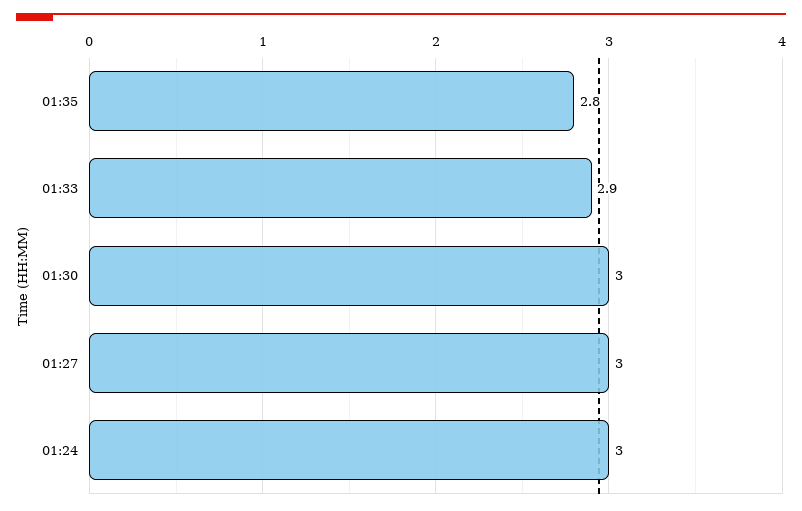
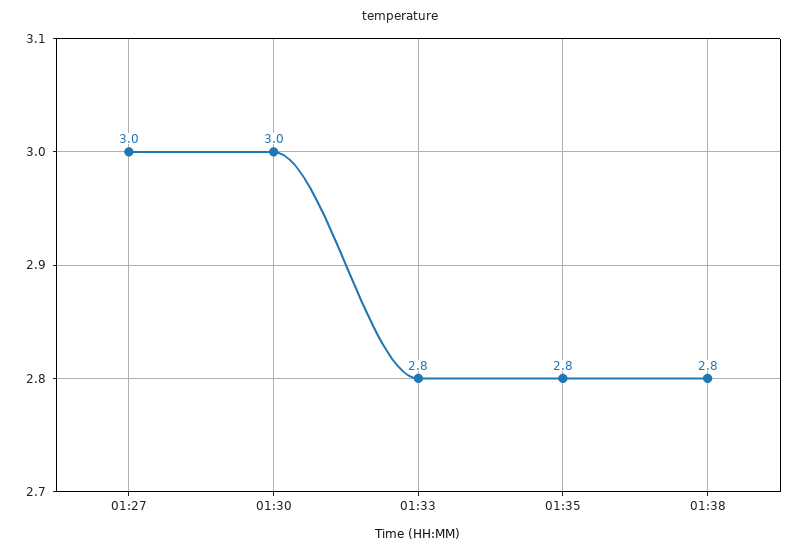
01:33: 2.9 -> 2.8
01:24: 3 -> none
01:38: none -> 2.8

